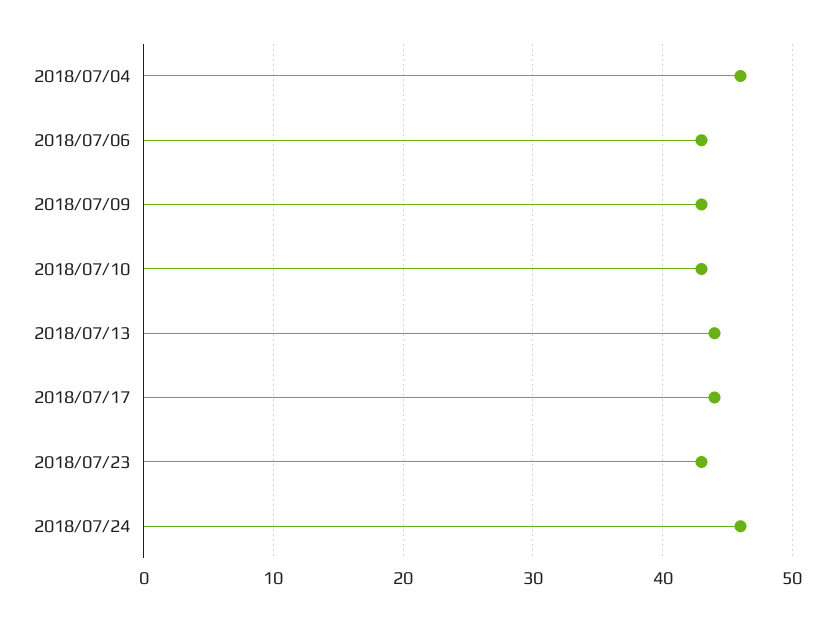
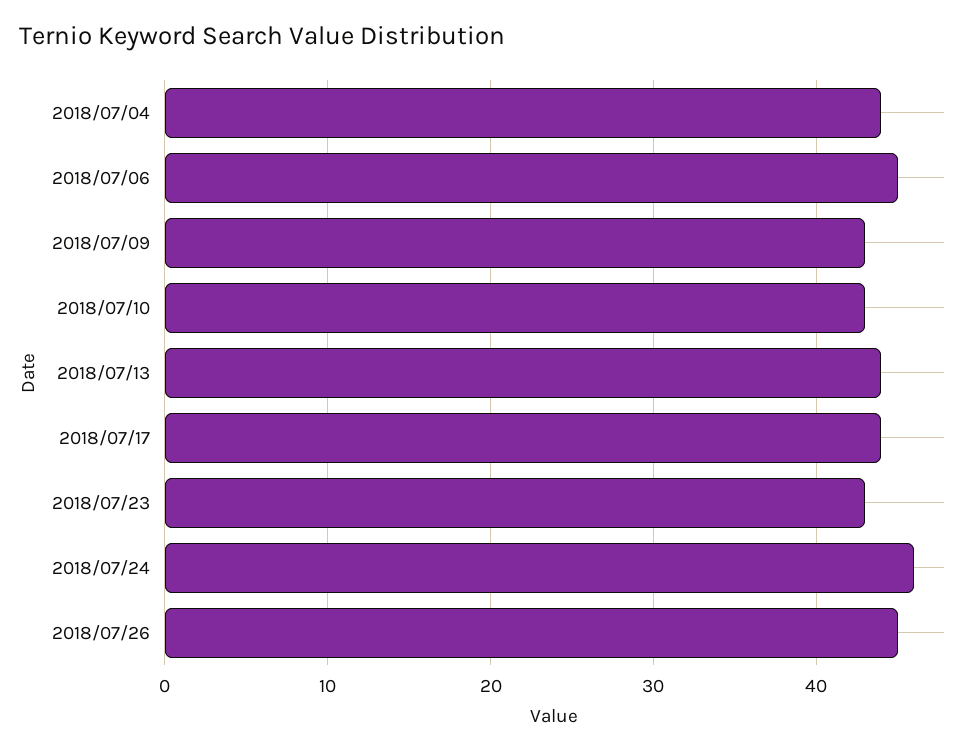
2018/07/04: 46 -> 44
2018/07/06: 43 -> 45
2018/07/26: none -> 45

